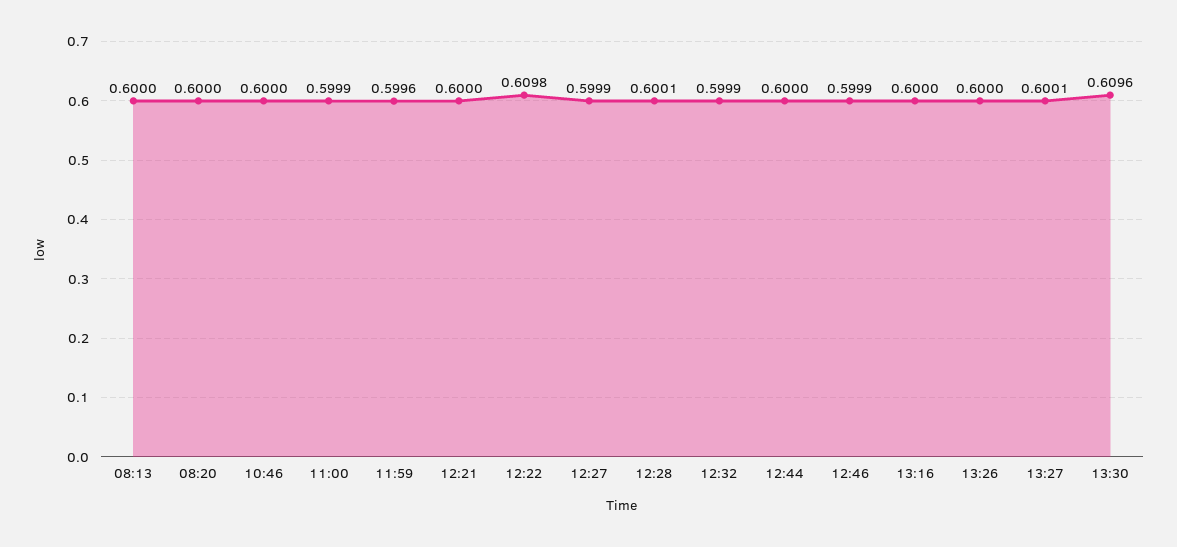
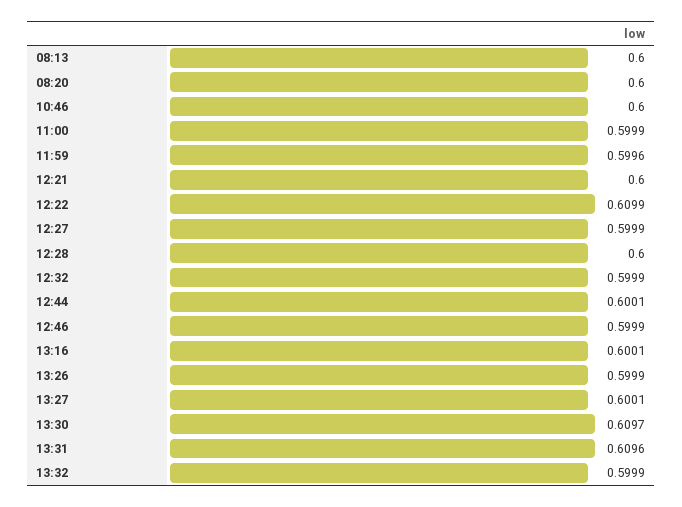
12:22: 0.6098 -> 0.6099
12:28: 0.6001 -> 0.6
12:44: 0.6 -> 0.6001
13:16: 0.6 -> 0.6001
13:26: 0.6 -> 0.5999
13:30: 0.6096 -> 0.6097
13:31: none -> 0.6096
13:32: none -> 0.5999

